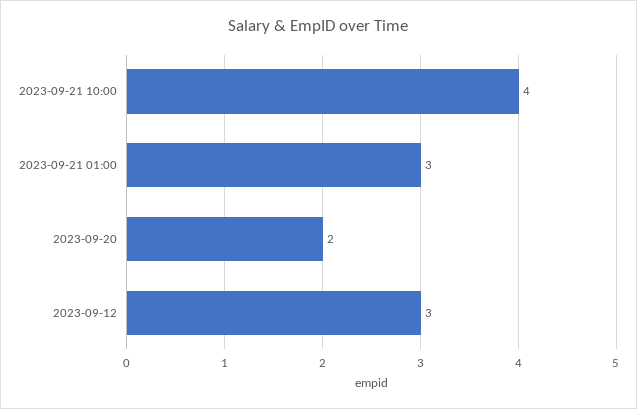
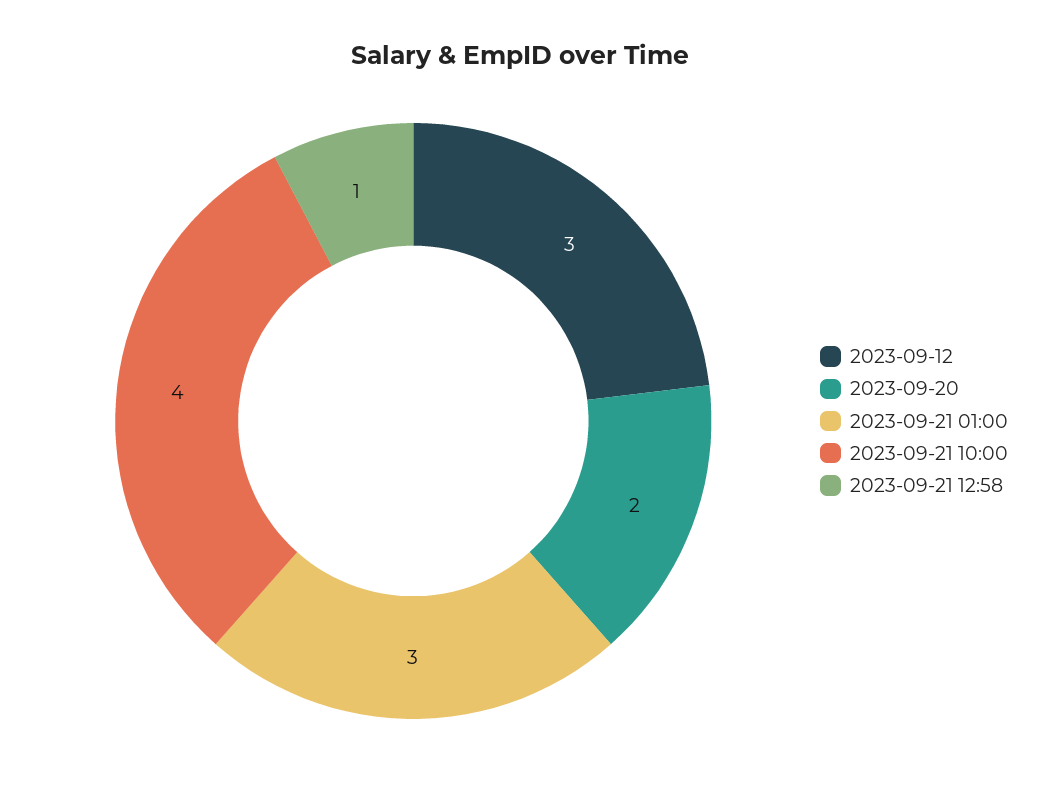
2023-09-21 12:58: none -> 1

